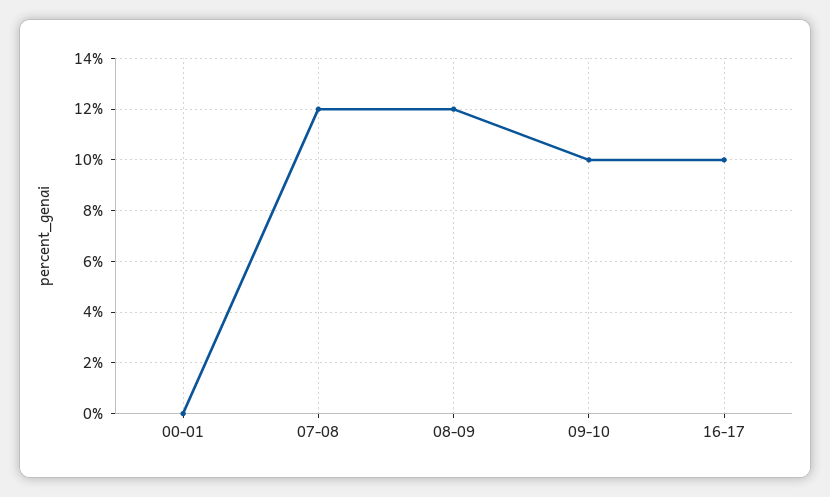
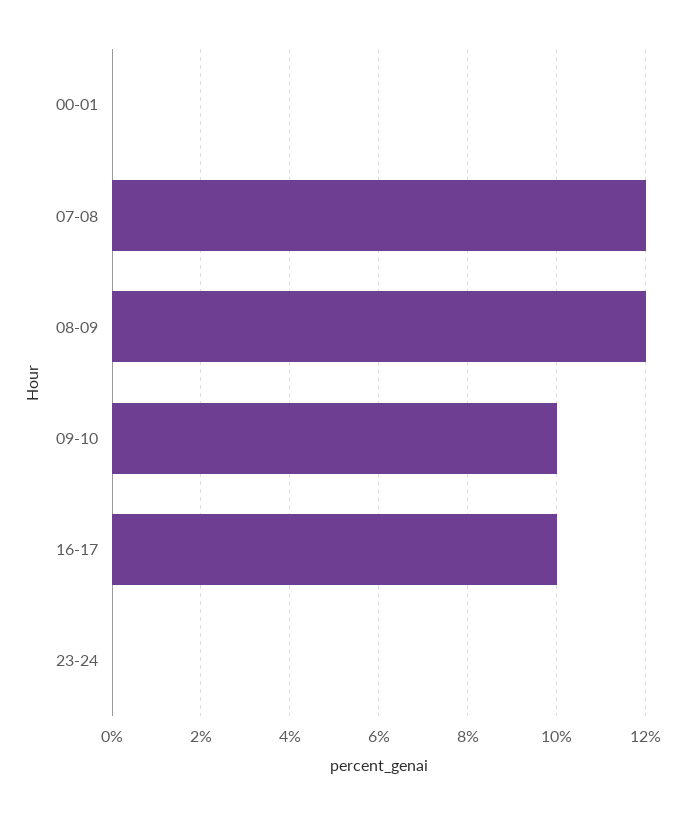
23-24: none -> 0

